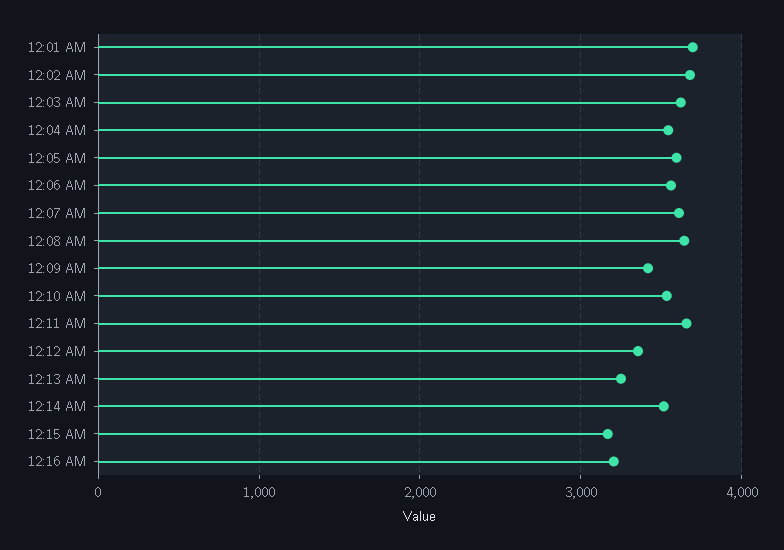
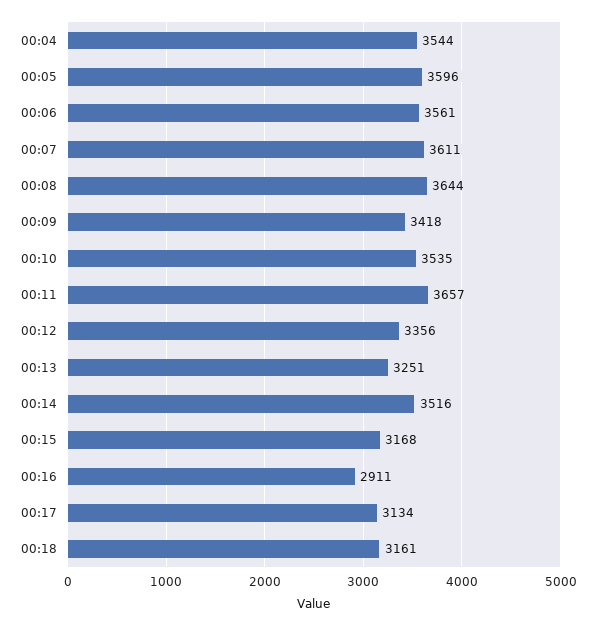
12:01 AM: 3700 -> none
12:02 AM: 3700 -> none
12:03 AM: 3600 -> none
12:16 AM: 3200 -> 2911
00:17: none -> 3134
00:18: none -> 3161

